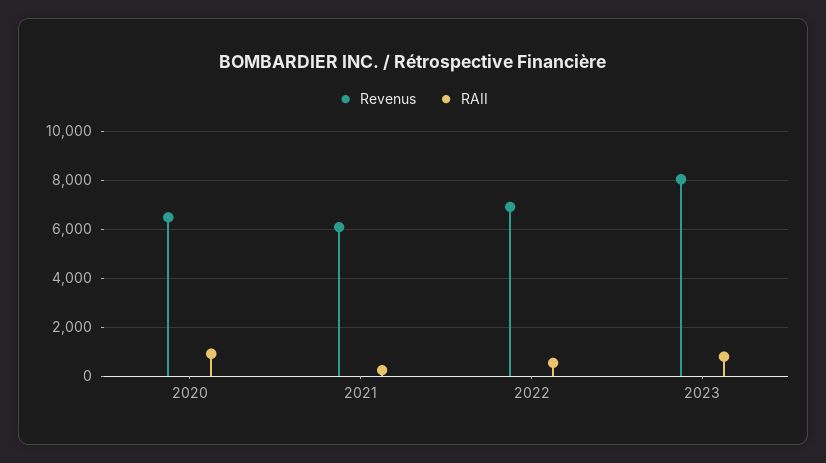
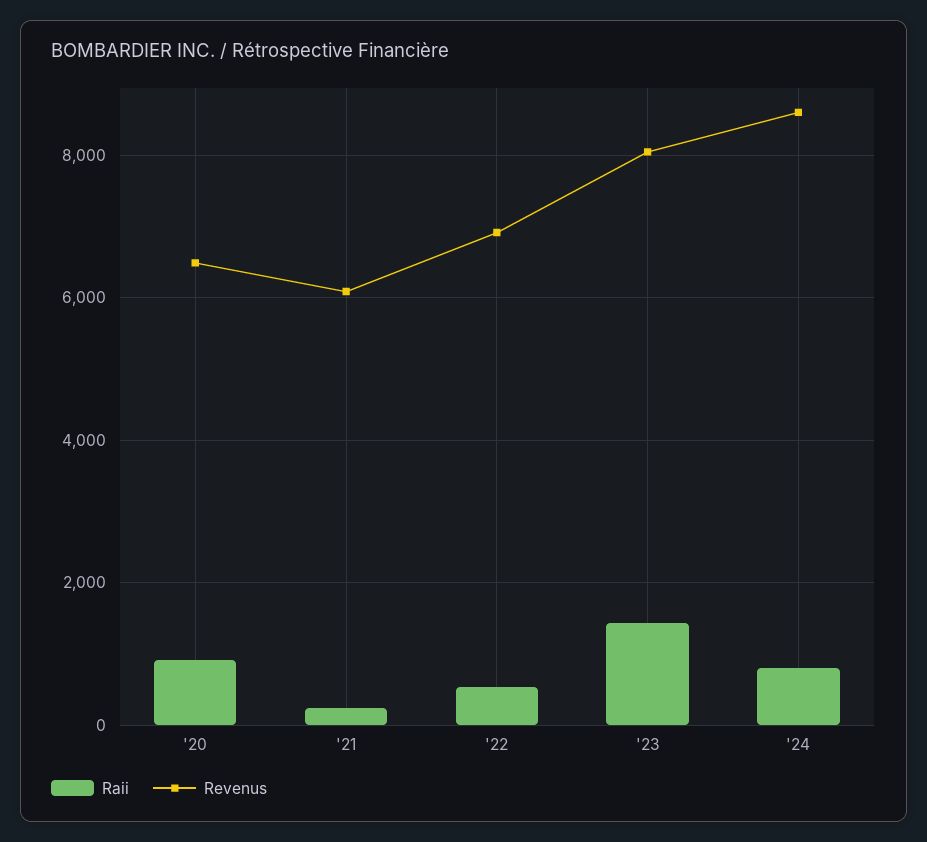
RAII, 2023: 750 -> 1400
RAII, '24: none -> 800
Revenus, '24: none -> 8600

